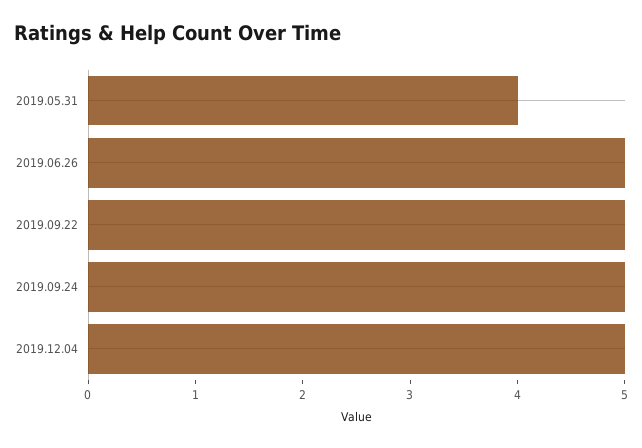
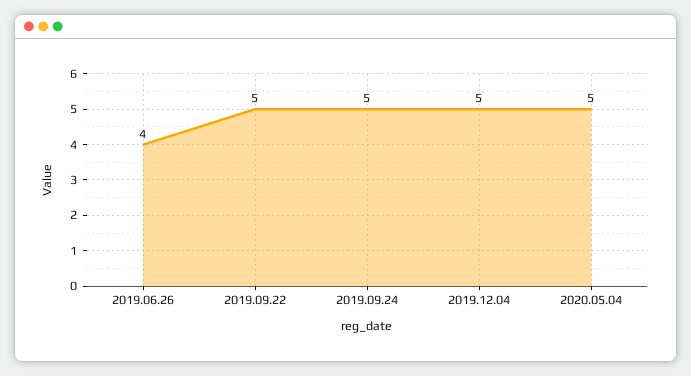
2019.05.31: 4 -> none
2019.06.26: 5 -> 4
2020.05.04: none -> 5

